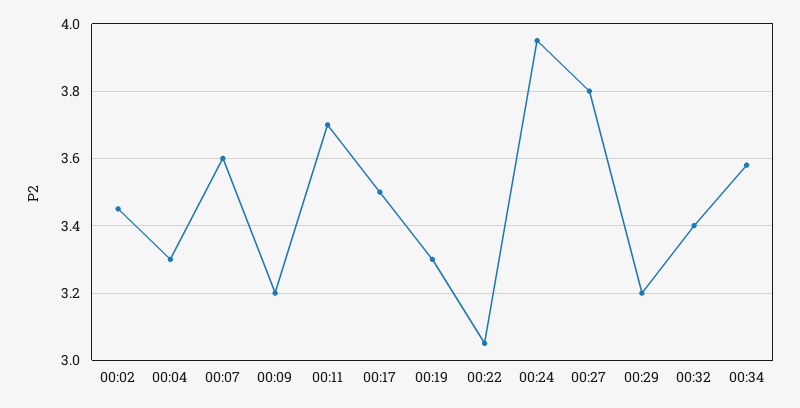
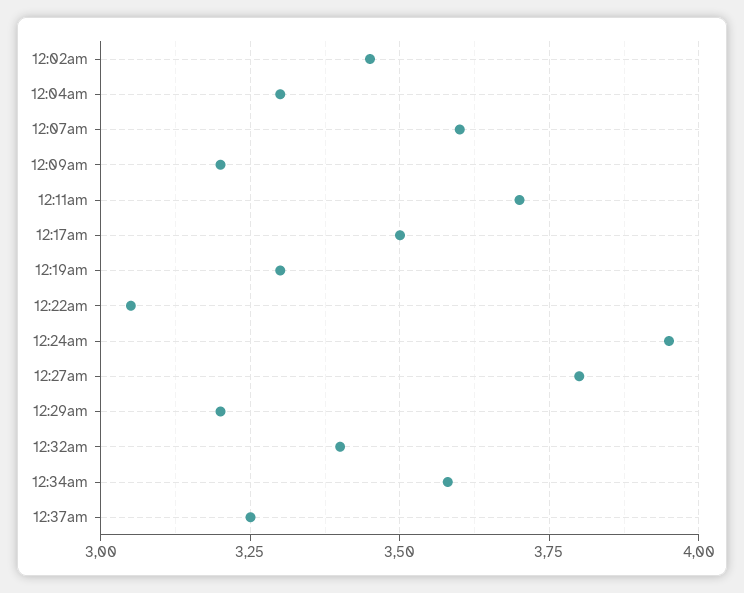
12:37am: none -> 3.25

